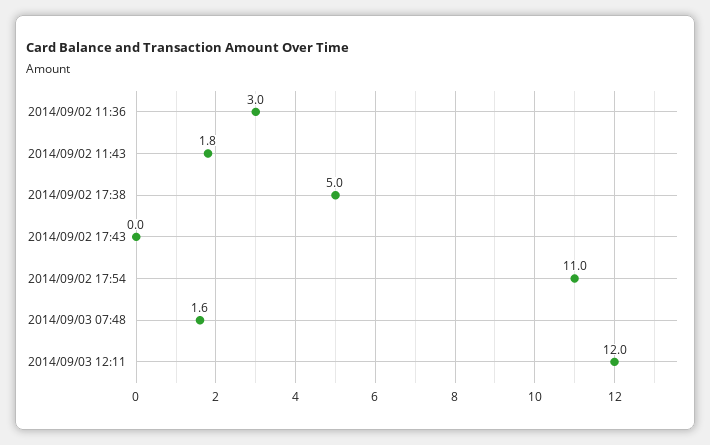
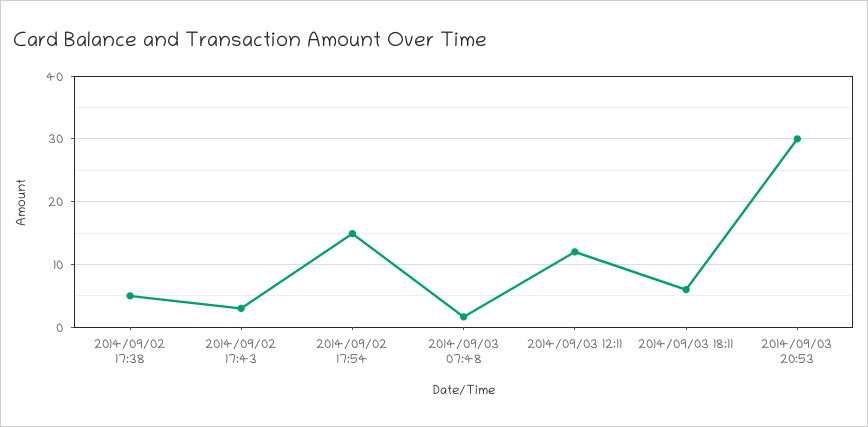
2014/09/02 11:36: 3 -> none
2014/09/02 11:43: 1.8 -> none
2014/09/02 17:43: 0 -> 3
2014/09/02 17:54: 11 -> 15
2014/09/03 18:11: none -> 6
2014/09/03 20:53: none -> 30

